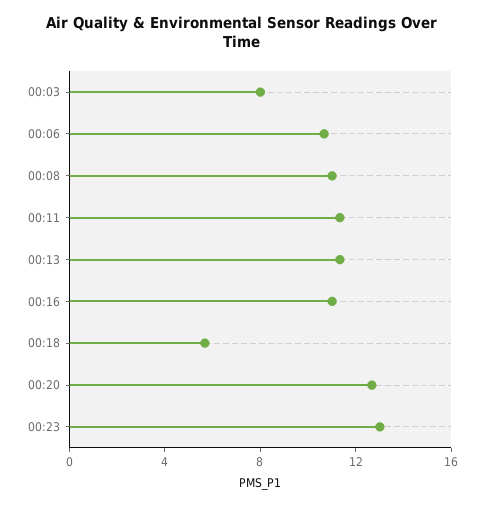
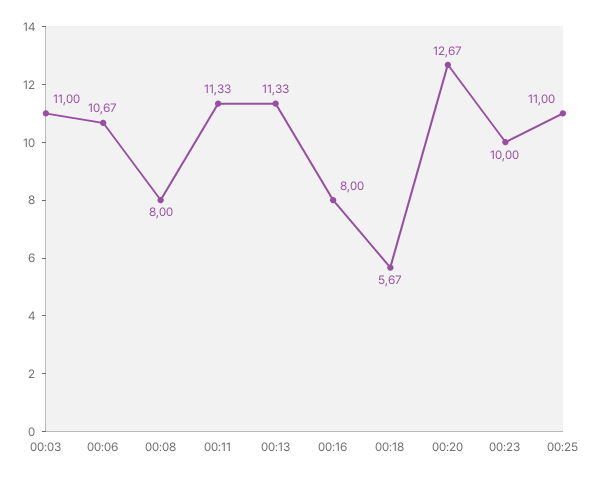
00:03: 8 -> 11
00:08: 11 -> 8
00:16: 11 -> 8
00:23: 13 -> 10
00:25: none -> 11

